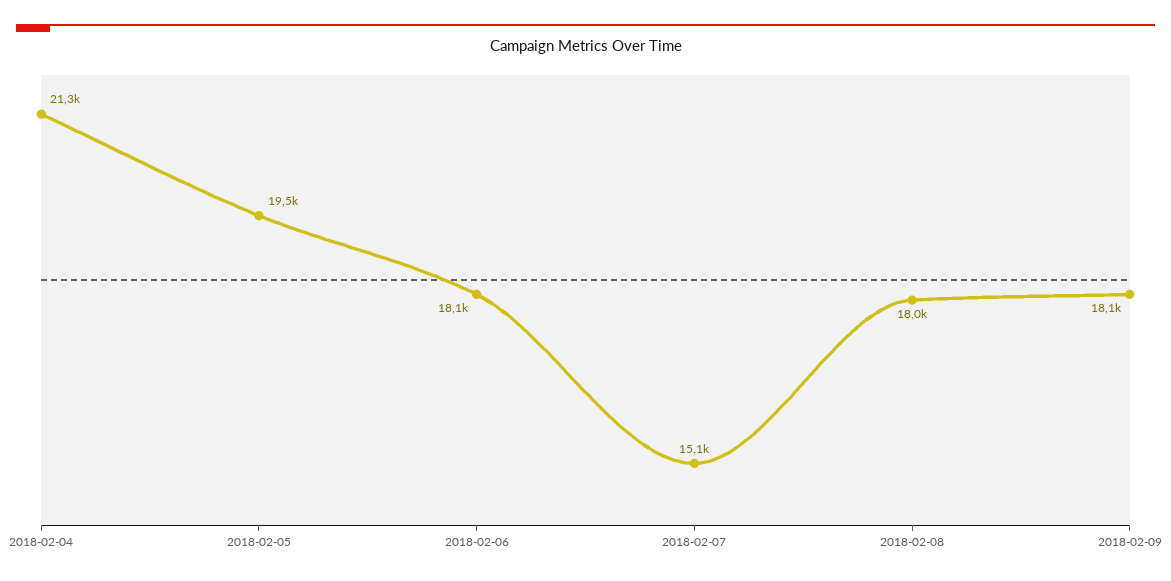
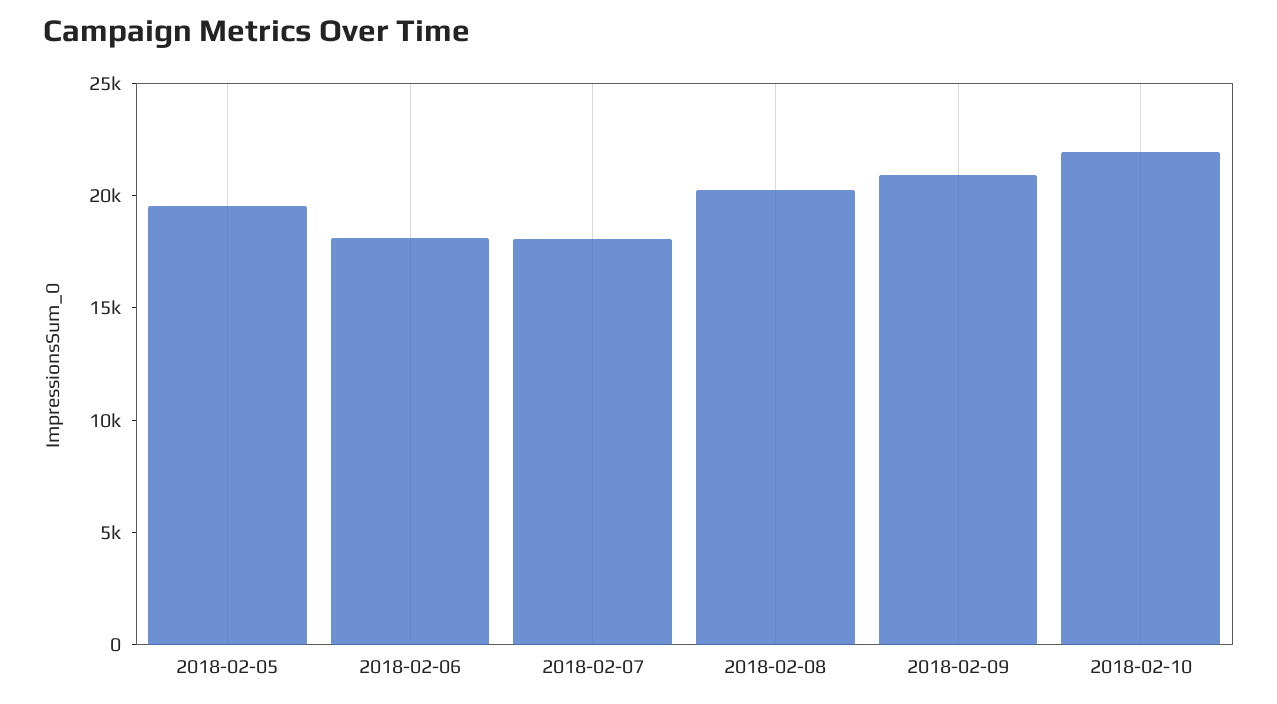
2018-02-04: 21300 -> none
2018-02-07: 15100 -> 18000
2018-02-08: 18000 -> 20000
2018-02-09: 18100 -> 21000
2018-02-10: none -> 22000

